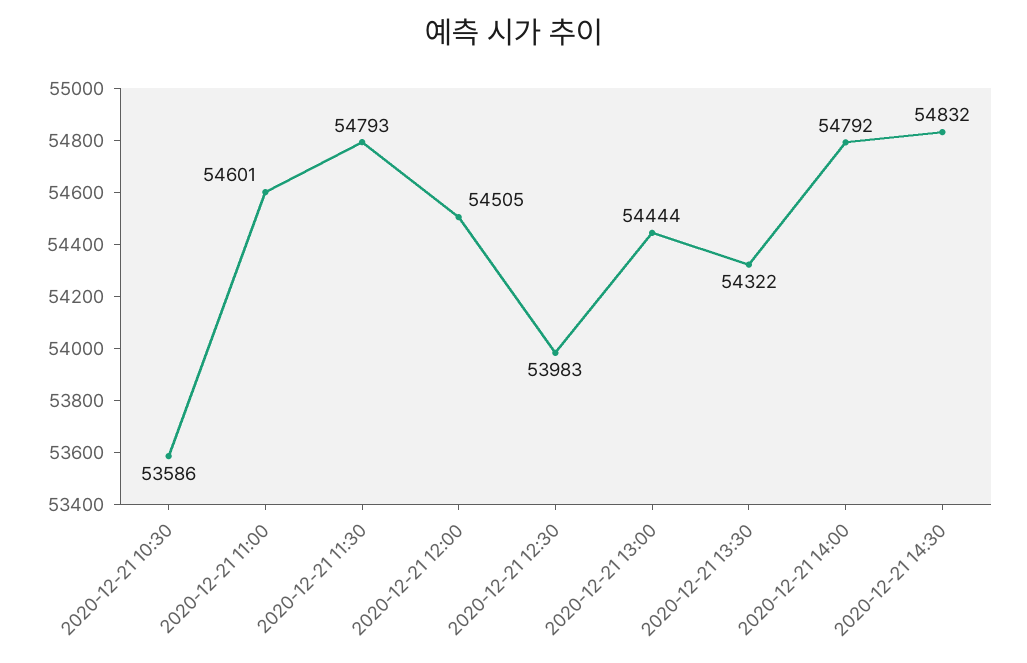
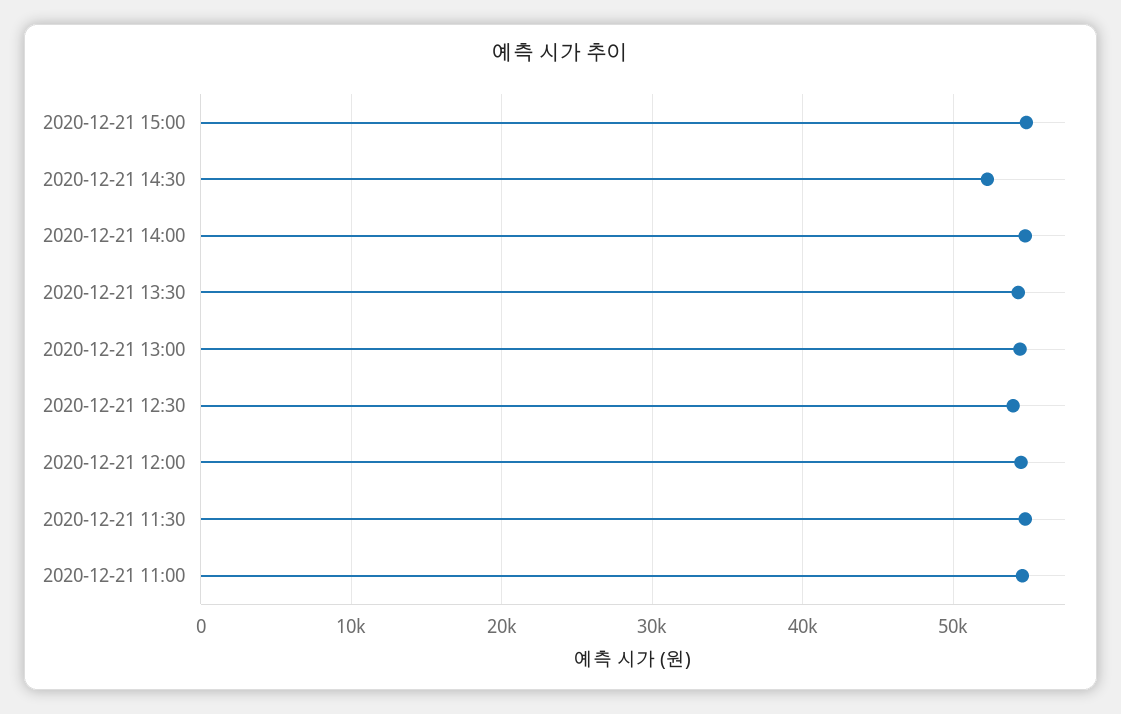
2020-12-21 10:30: 53586 -> none
2020-12-21 14:30: 54832 -> 52000
2020-12-21 15:00: none -> 55000

